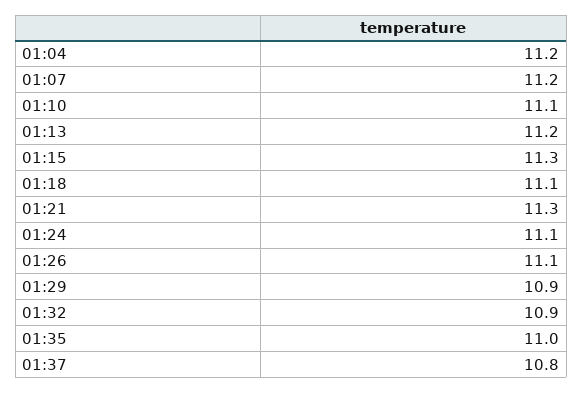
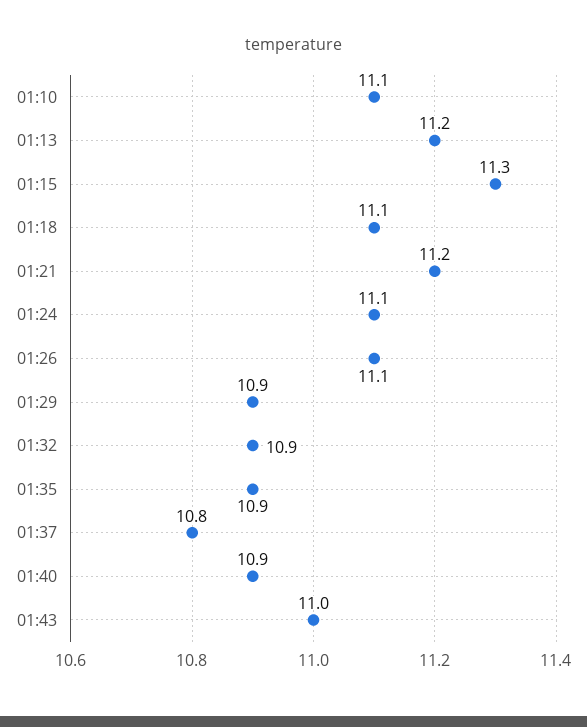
01:04: 11.2 -> none
01:07: 11.2 -> none
01:21: 11.3 -> 11.2
01:35: 11 -> 10.9
01:40: none -> 10.9
01:43: none -> 11

